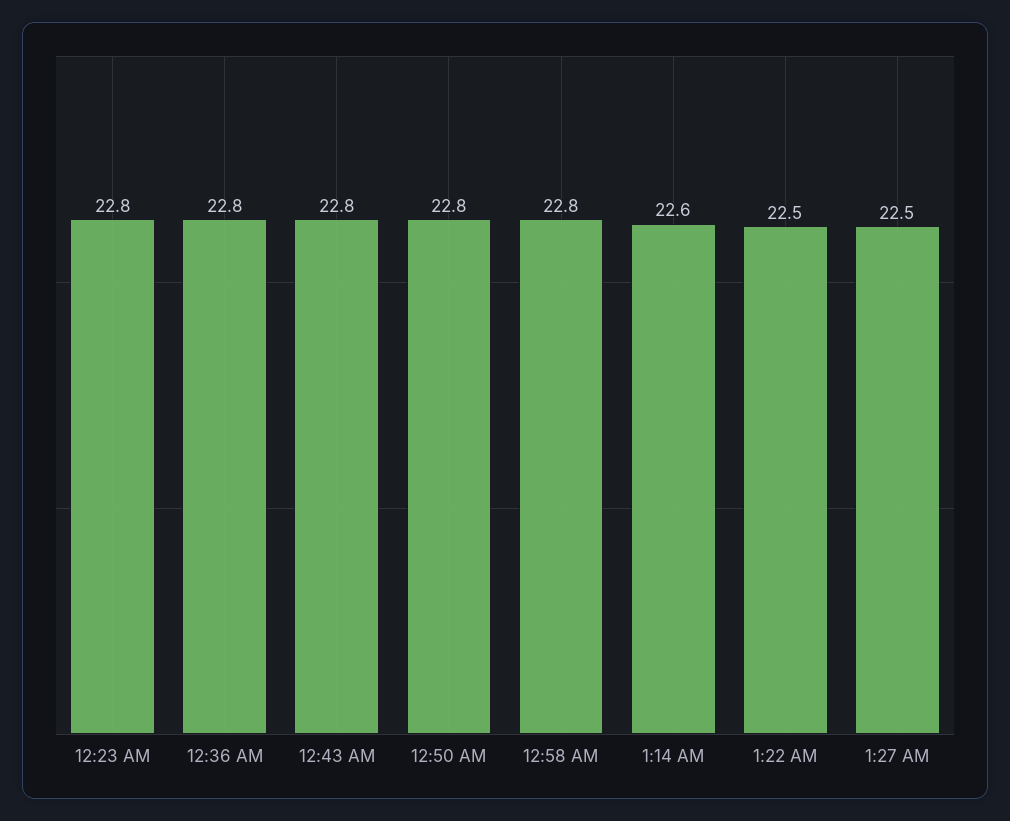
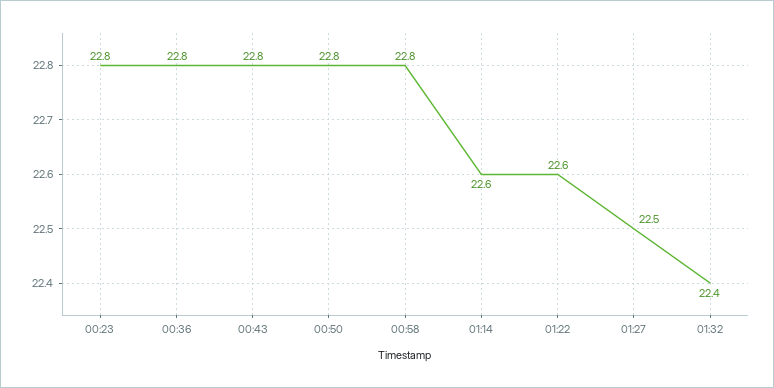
1:22 AM: 22.5 -> 22.6
01:32: none -> 22.4

